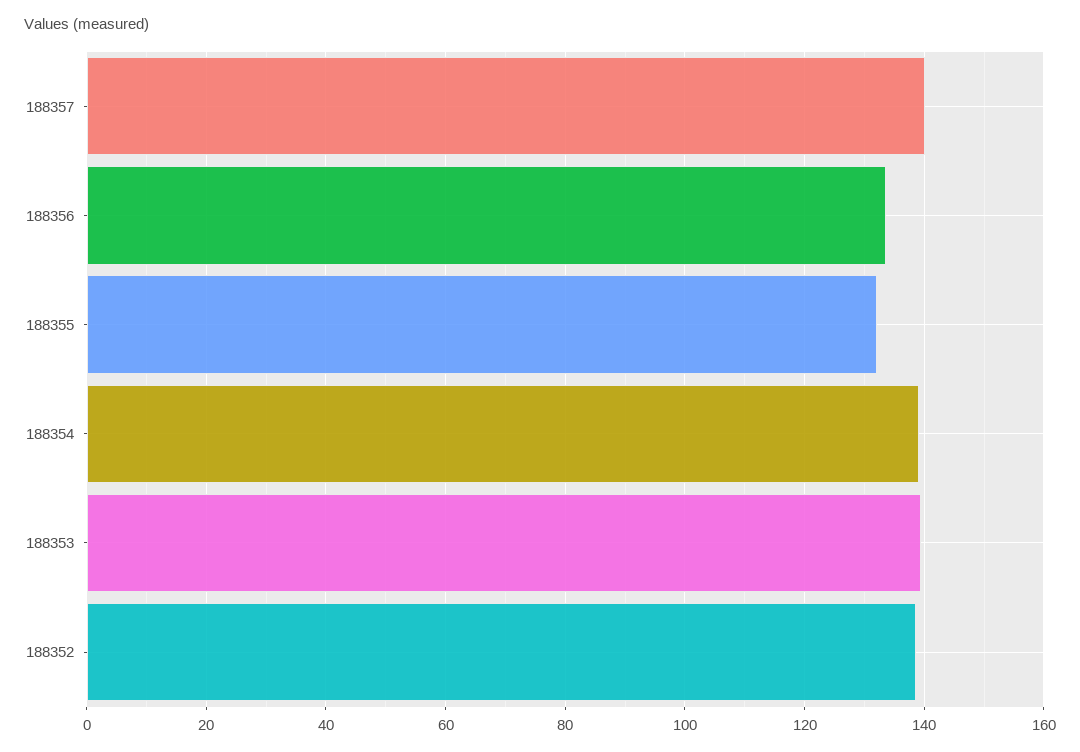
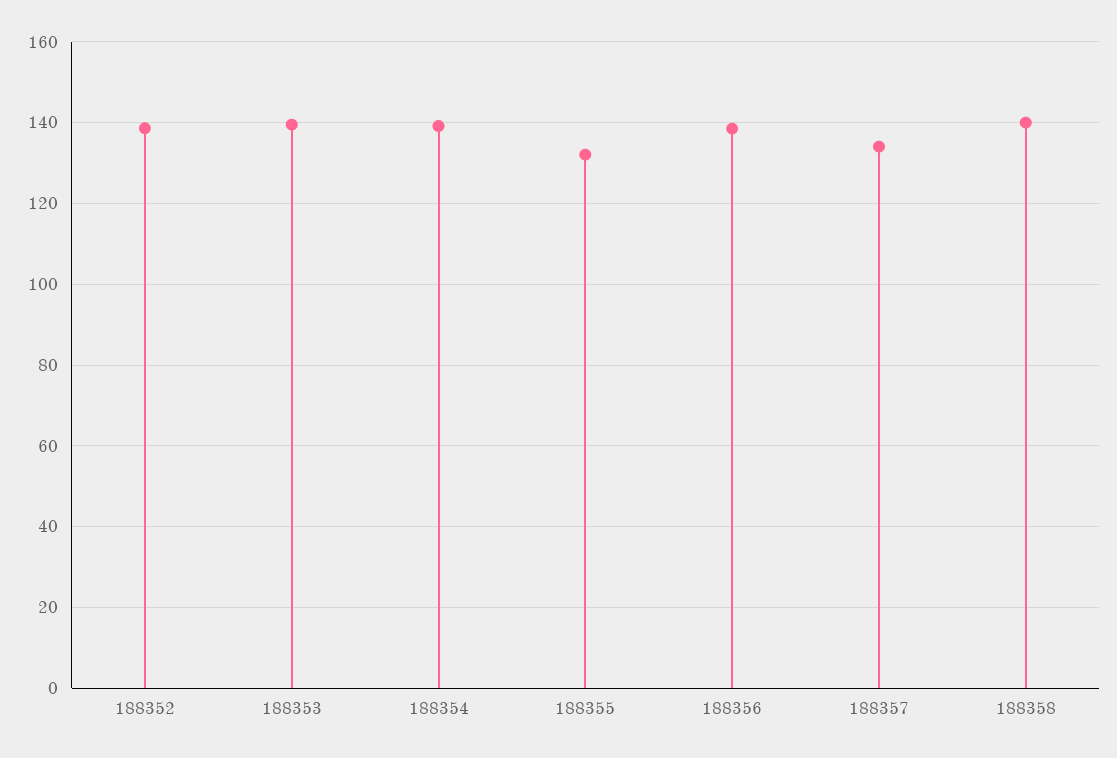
188357: 140 -> 134
188356: 134 -> 138
188358: none -> 140

